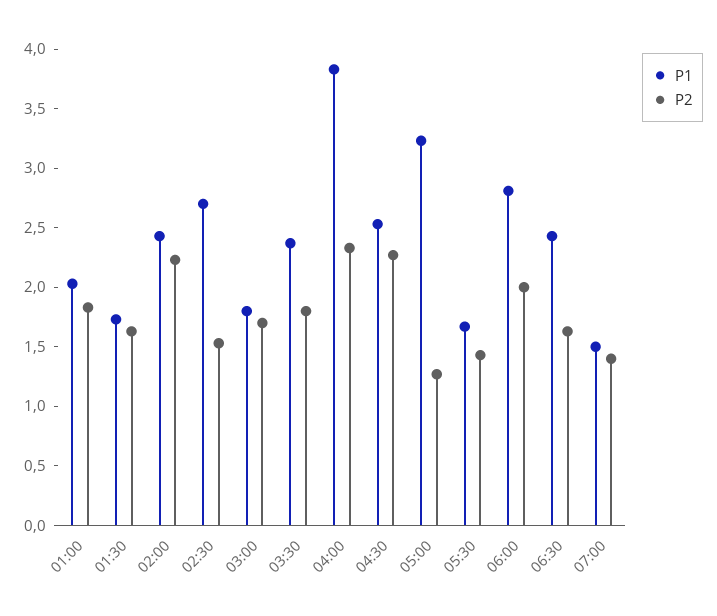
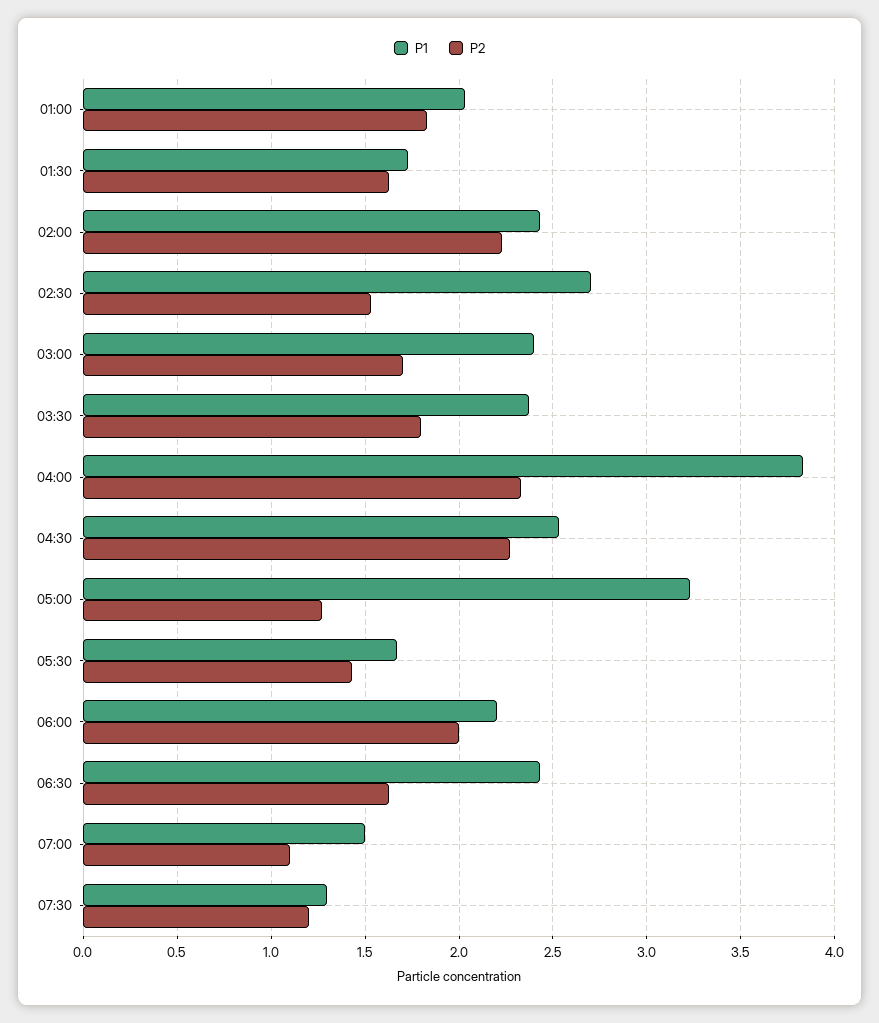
P1, 03:00: 1.8 -> 2.4
P1, 06:00: 2.8 -> 2.2
P2, 07:00: 1.4 -> 1.1
P1, 07:30: none -> 1.3
P2, 07:30: none -> 1.2

